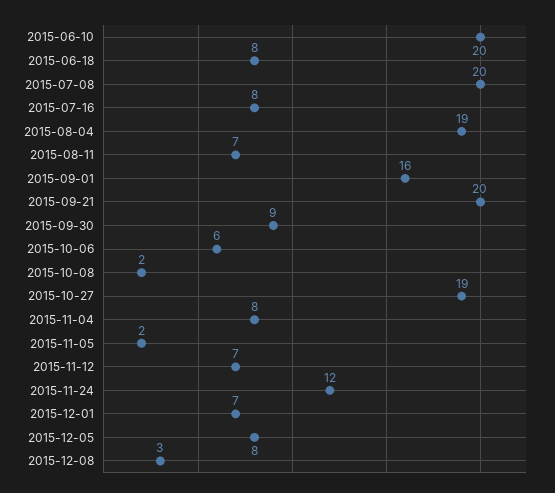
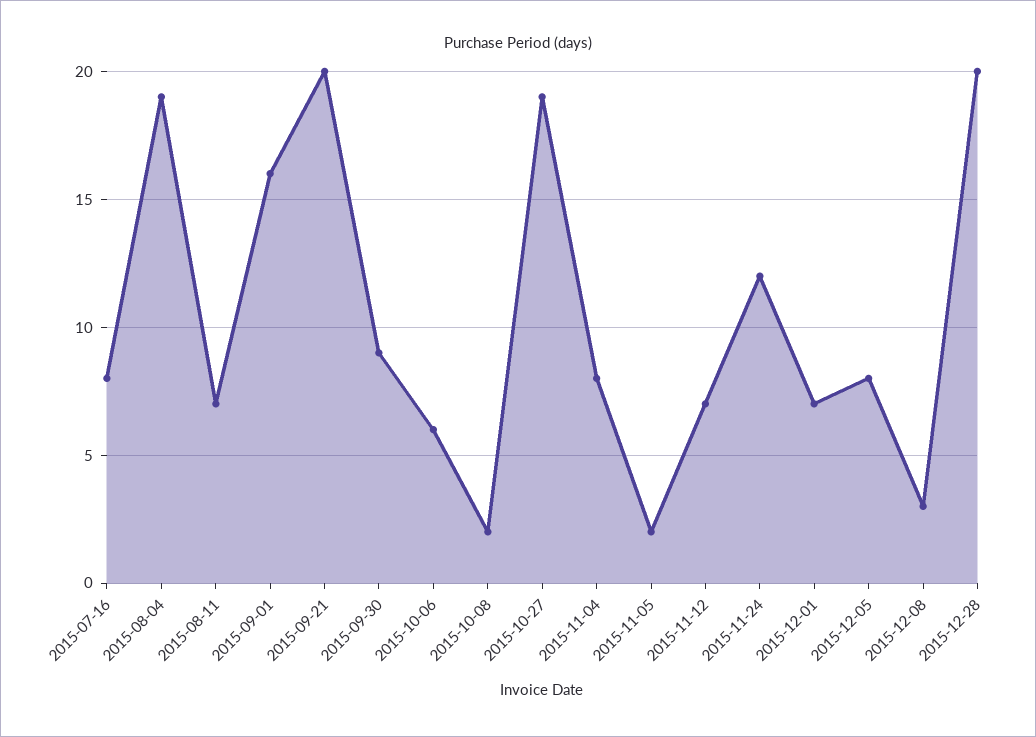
2015-06-10: 20 -> none
2015-06-18: 8 -> none
2015-07-08: 20 -> none
2015-12-28: none -> 20

